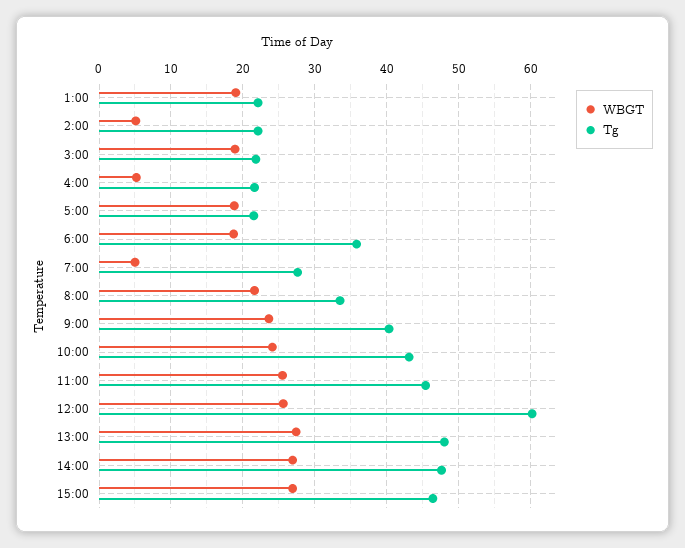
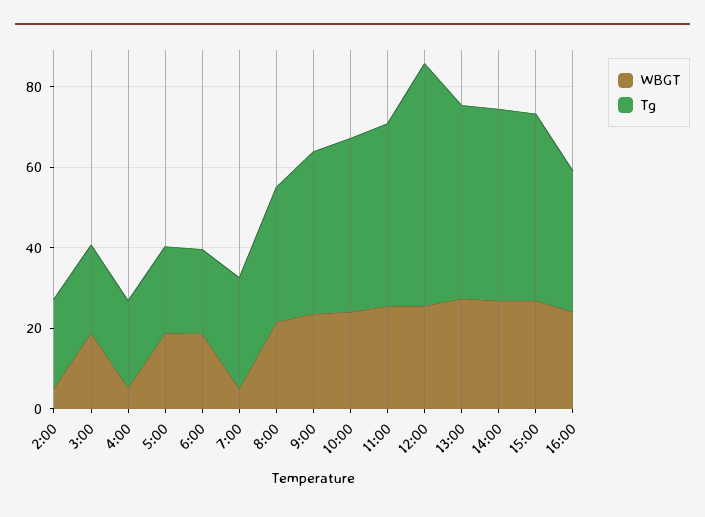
WBGT, 1:00: 19 -> none
Tg, 1:00: 22 -> none
Tg, 6:00: 36 -> 20
WBGT, 16:00: none -> 25
Tg, 16:00: none -> 35

